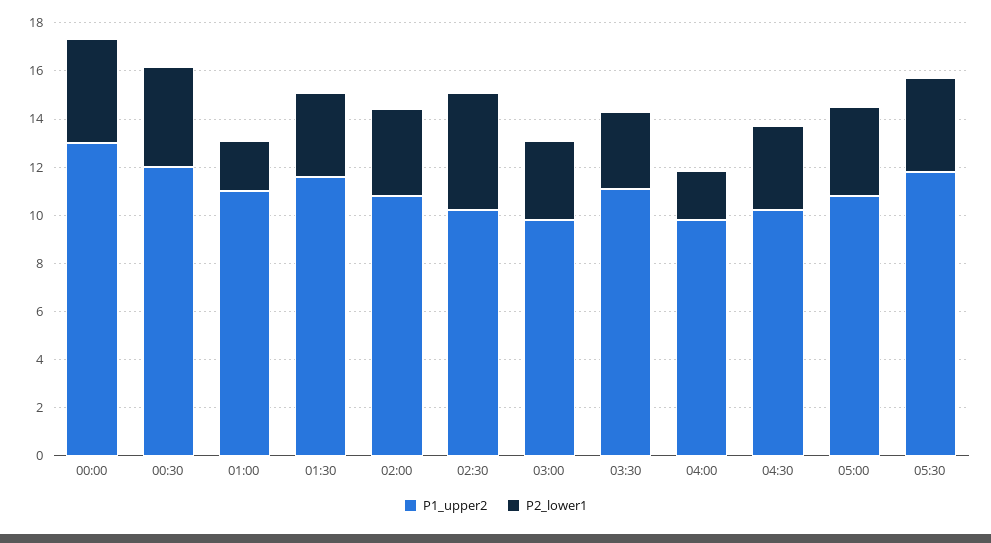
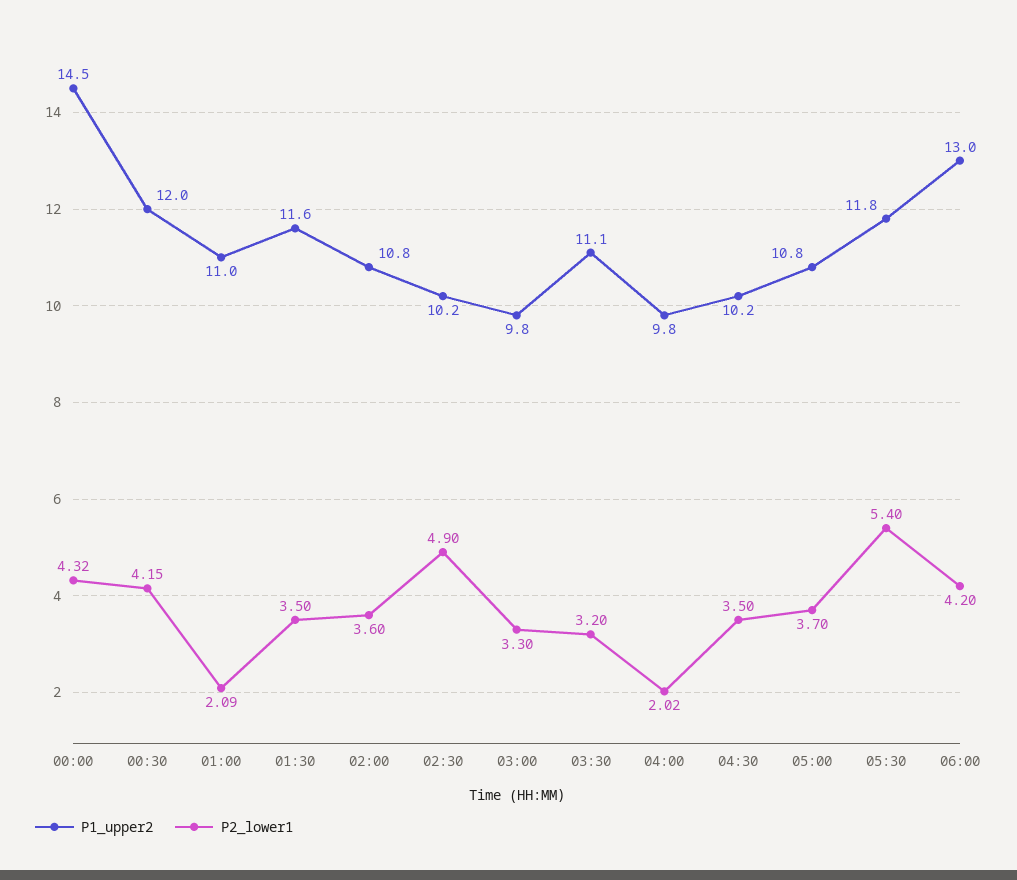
P1_upper2, 00:00: 13 -> 14.5
P2_lower1, 05:30: 4 -> 5.4
P1_upper2, 06:00: none -> 13
P2_lower1, 06:00: none -> 4.2

